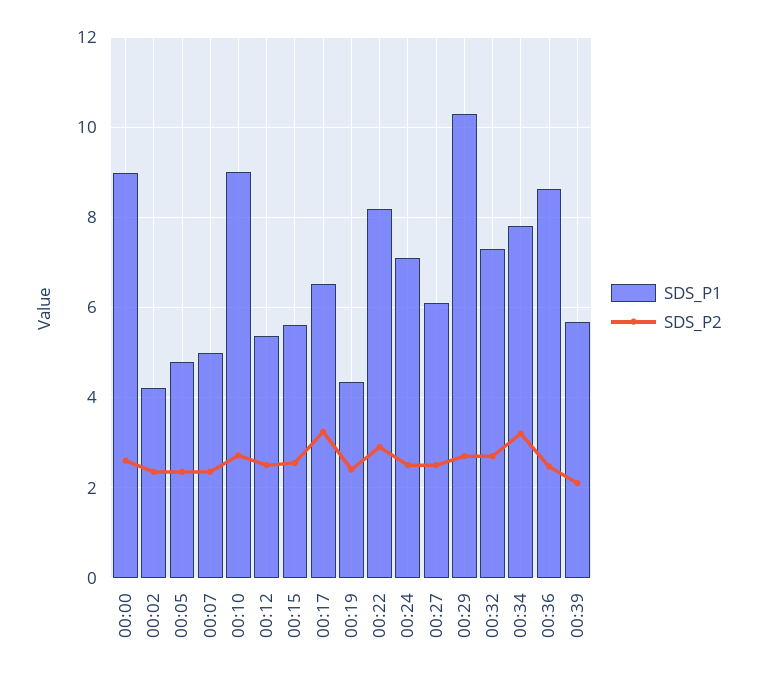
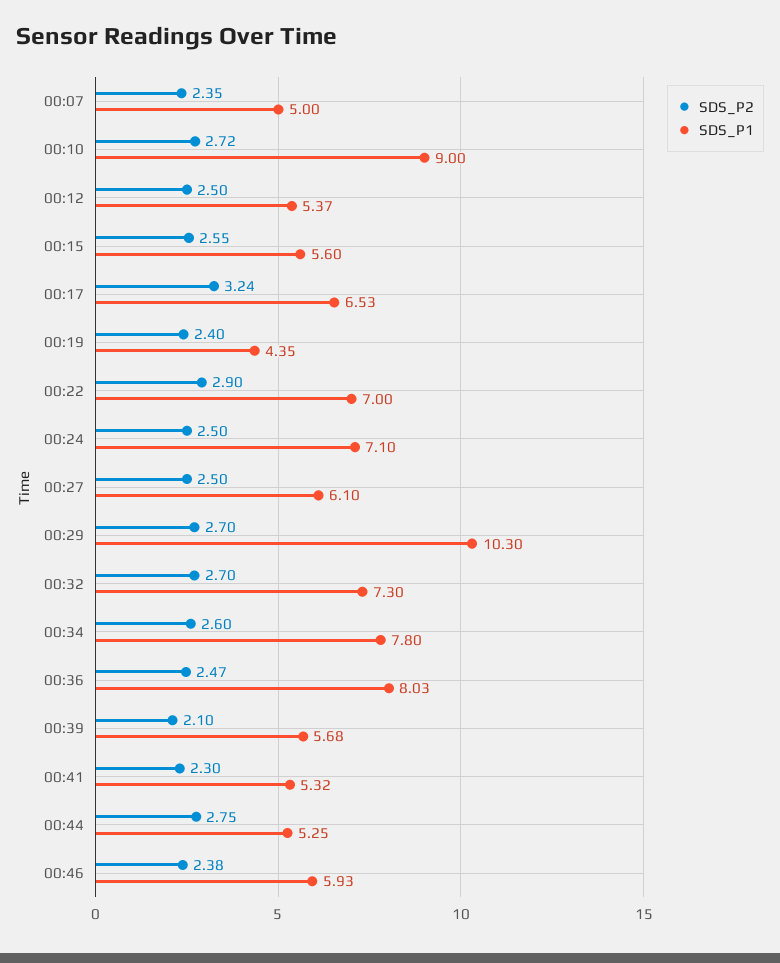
SDS_P1, 00:00: 9 -> none
SDS_P2, 00:00: 2.6 -> none
SDS_P1, 00:02: 4.2 -> none
SDS_P2, 00:02: 2.4 -> none
SDS_P1, 00:05: 4.8 -> none
SDS_P2, 00:05: 2.4 -> none
SDS_P1, 00:22: 8.2 -> 7
SDS_P2, 00:34: 3.2 -> 2.6
SDS_P1, 00:36: 8.6 -> 8.03
SDS_P2, 00:41: none -> 2.3
SDS_P1, 00:41: none -> 5.32
SDS_P2, 00:44: none -> 2.75
SDS_P1, 00:44: none -> 5.25
SDS_P2, 00:46: none -> 2.38
SDS_P1, 00:46: none -> 5.93

